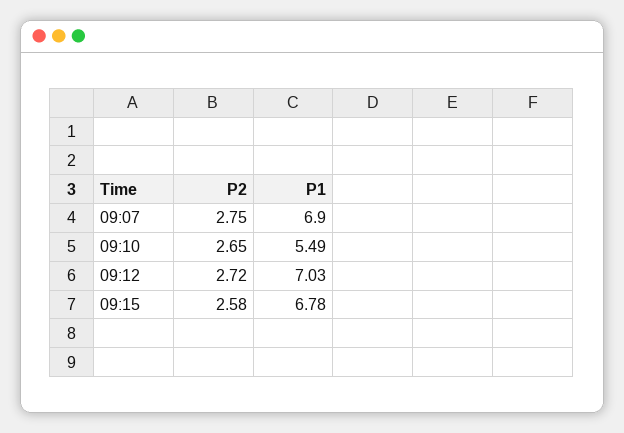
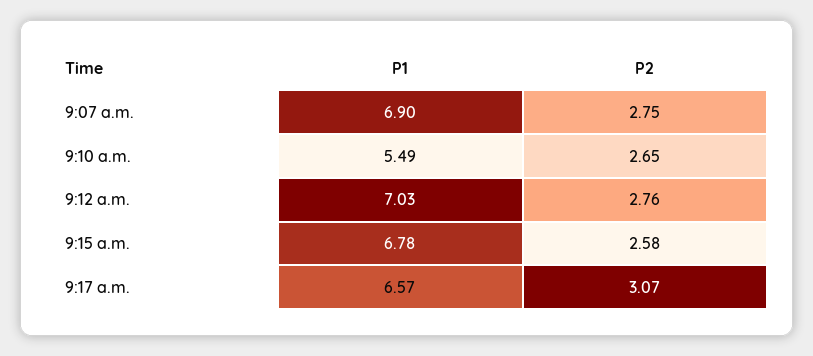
P2, 09:12: 2.72 -> 2.76
P1, 9:17 a.m.: none -> 6.57
P2, 9:17 a.m.: none -> 3.07

